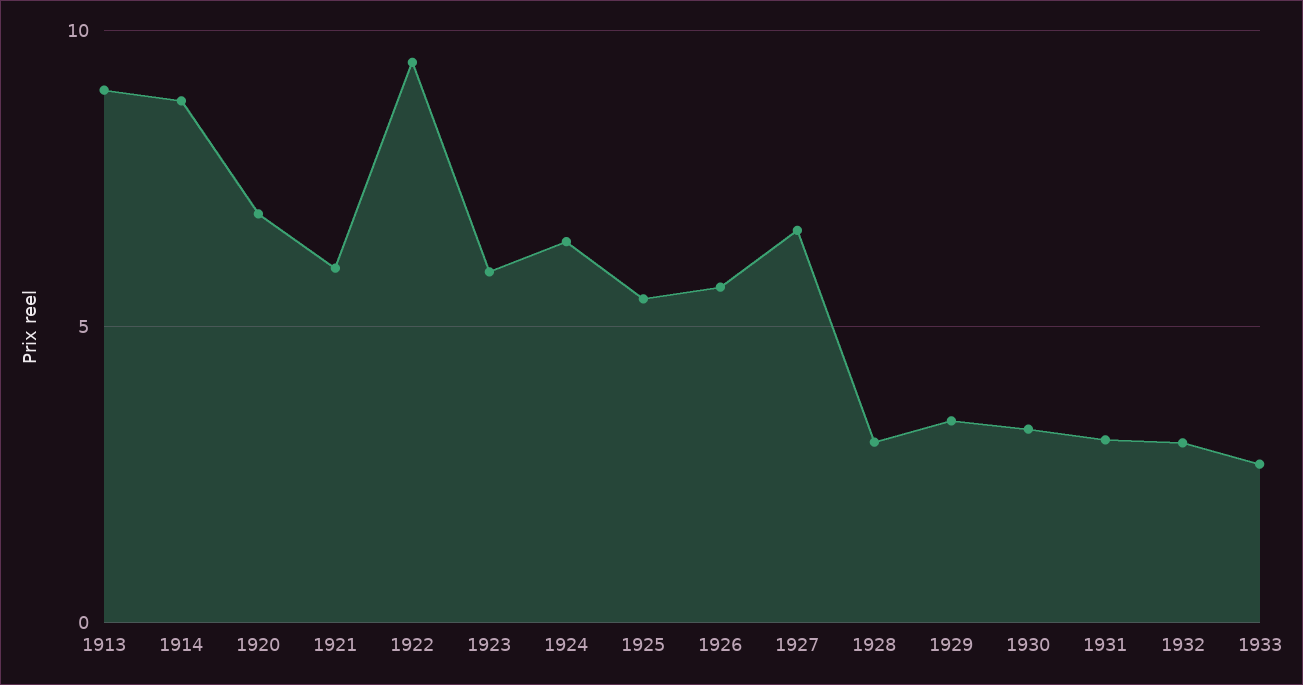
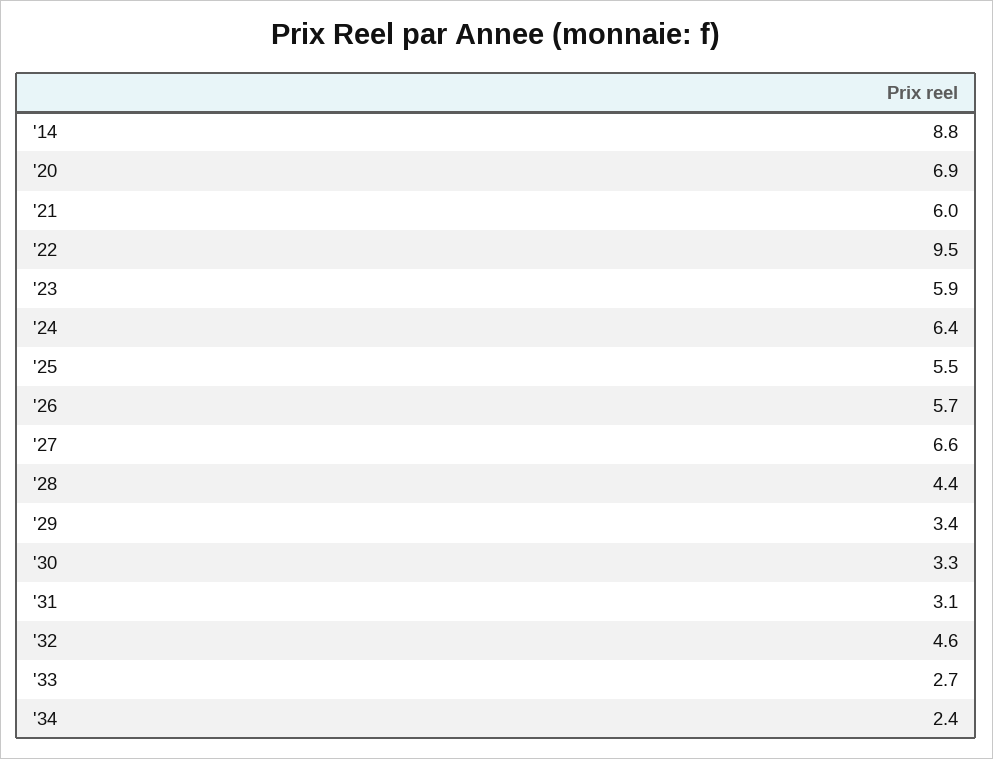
1913: 9 -> none
1928: 3 -> 4.4
1932: 3 -> 4.6
'34: none -> 2.4

